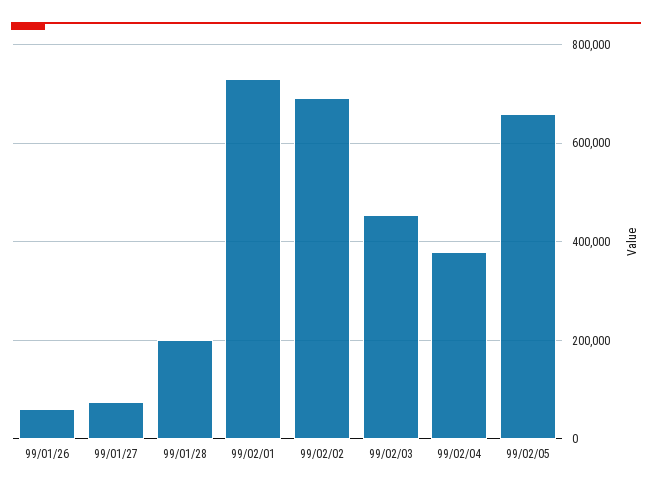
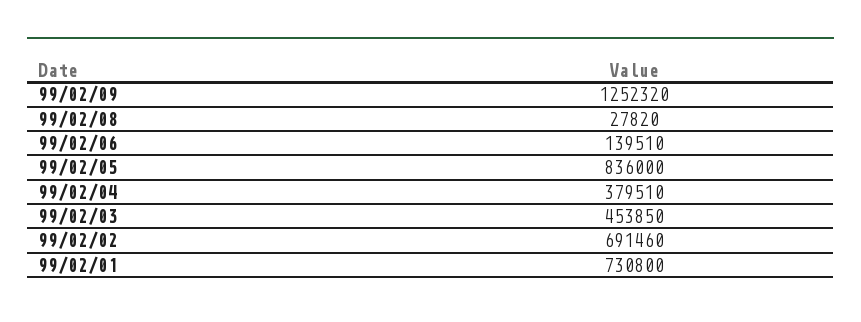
99/01/26: 60000 -> none
99/01/27: 80000 -> none
99/01/28: 200000 -> none
99/02/05: 660000 -> 836000
99/02/09: none -> 1252320
99/02/08: none -> 27820
99/02/06: none -> 139510

